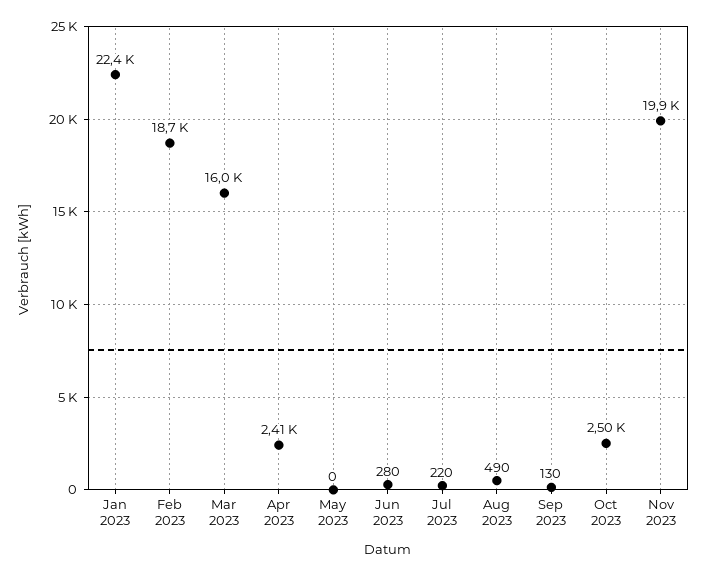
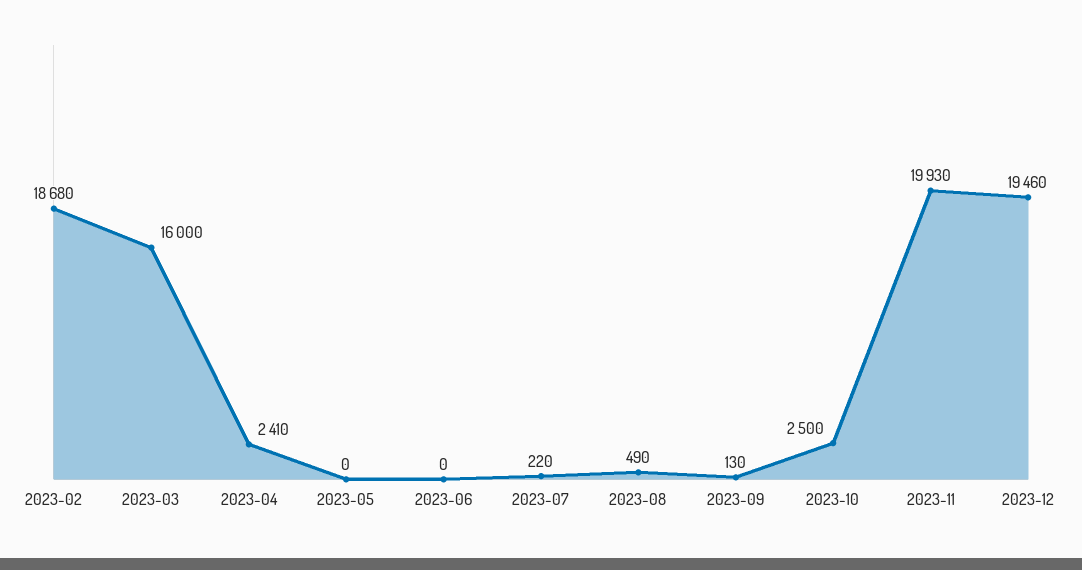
Jan 2023: 22400 -> none
Jun 2023: 280 -> 0
2023-12: none -> 19460

